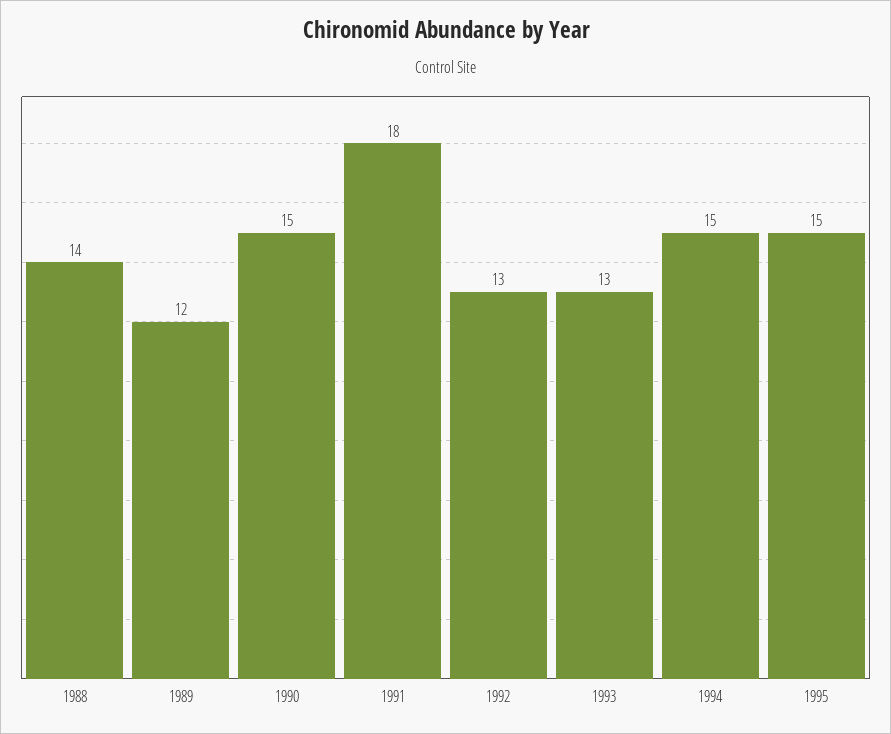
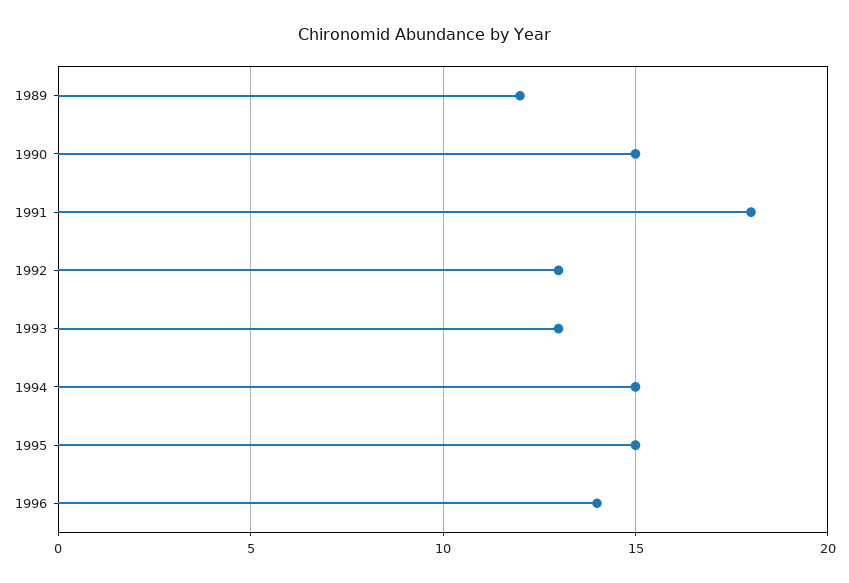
1988: 14 -> none
1996: none -> 14

